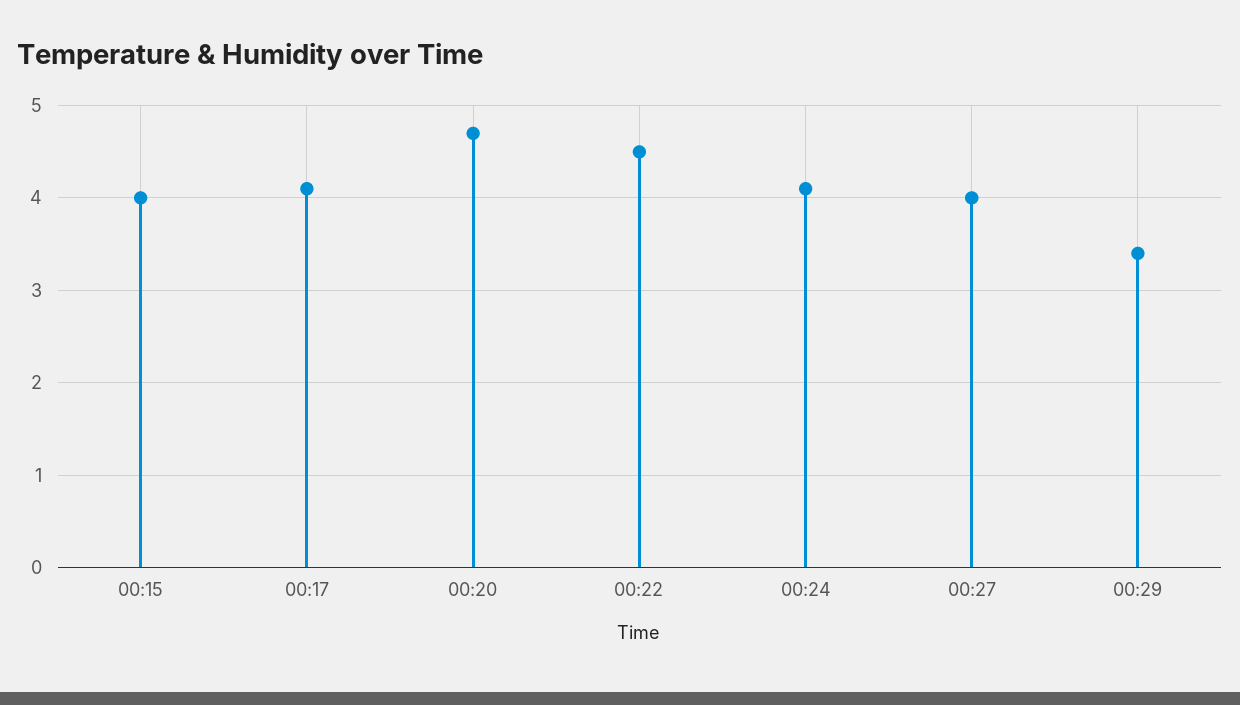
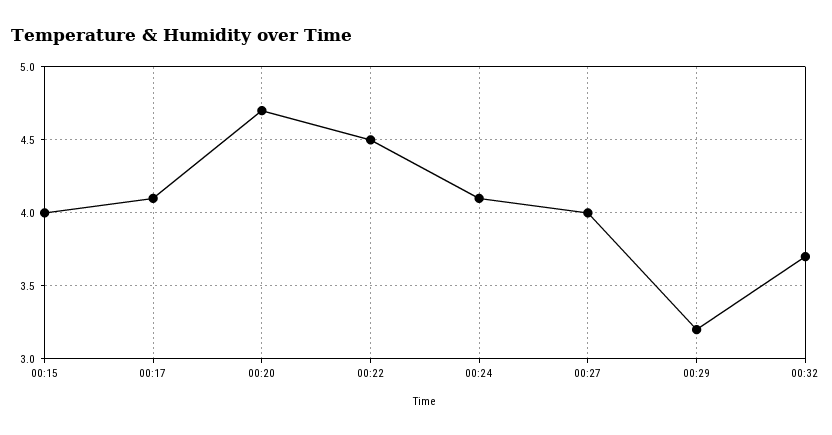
00:29: 3.4 -> 3.2
00:32: none -> 3.7

